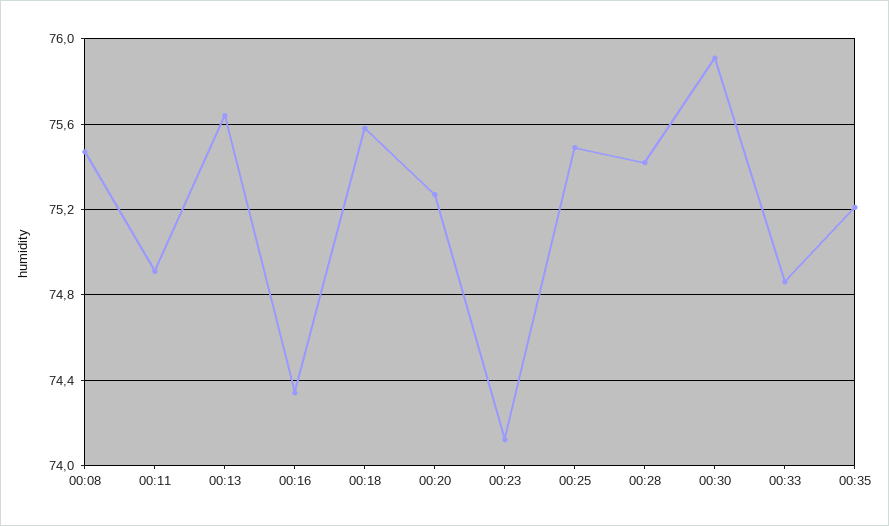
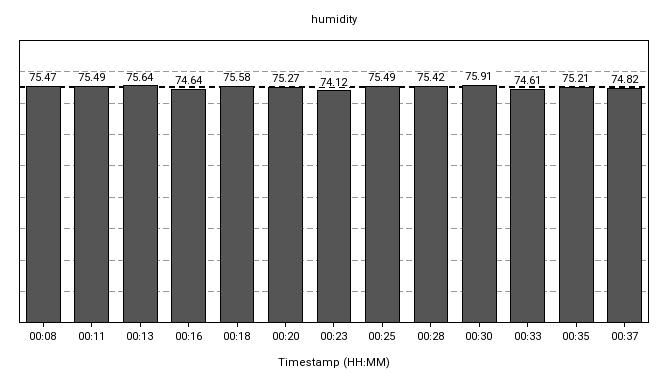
00:11: 74.9 -> 75.49
00:16: 74.35 -> 74.64
00:33: 74.85 -> 74.61
00:37: none -> 74.82

